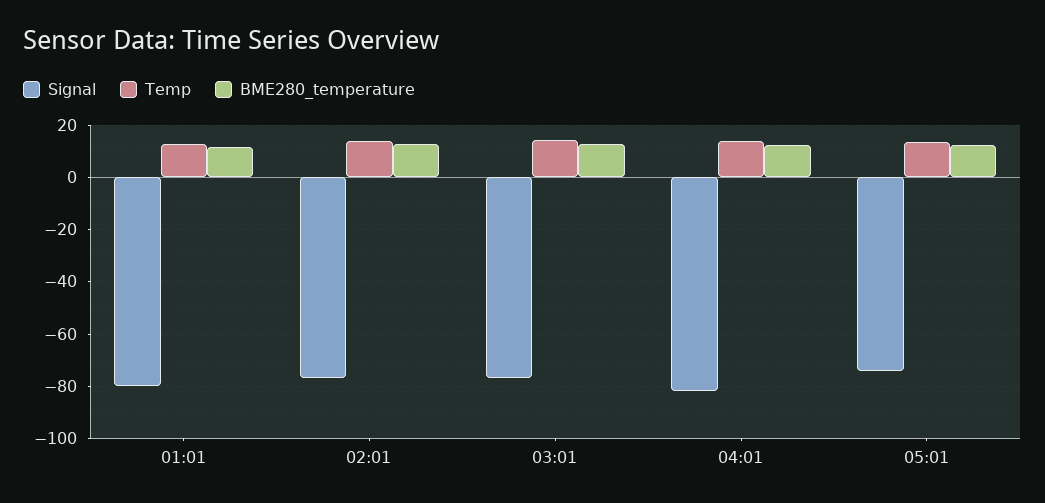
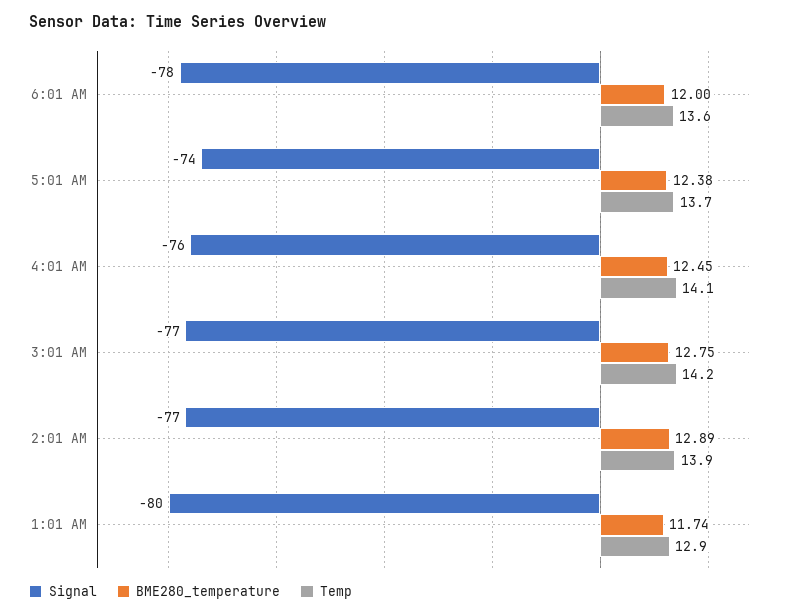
Signal, 04:01: -82.5 -> -76
Signal, 6:01 AM: none -> -78
BME280_temperature, 6:01 AM: none -> 12
Temp, 6:01 AM: none -> 13.6

